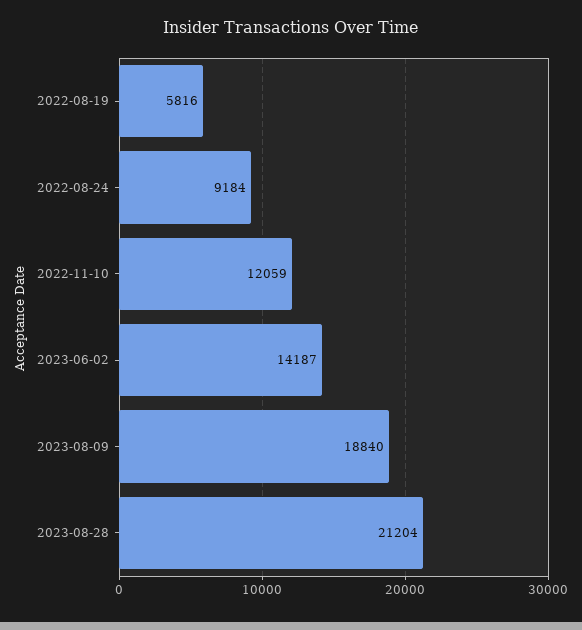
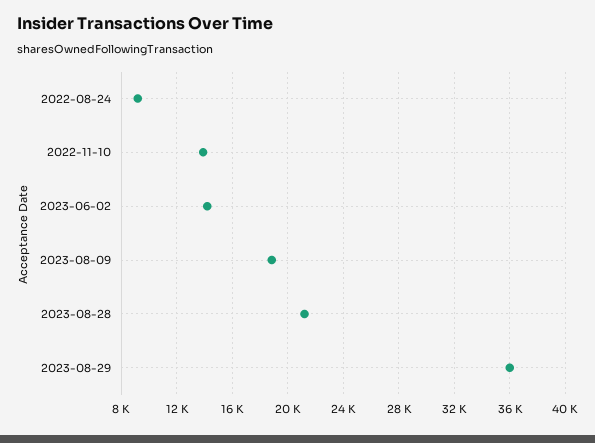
2022-08-19: 5816 -> none
2022-11-10: 12059 -> 14000
2023-08-29: none -> 36000

